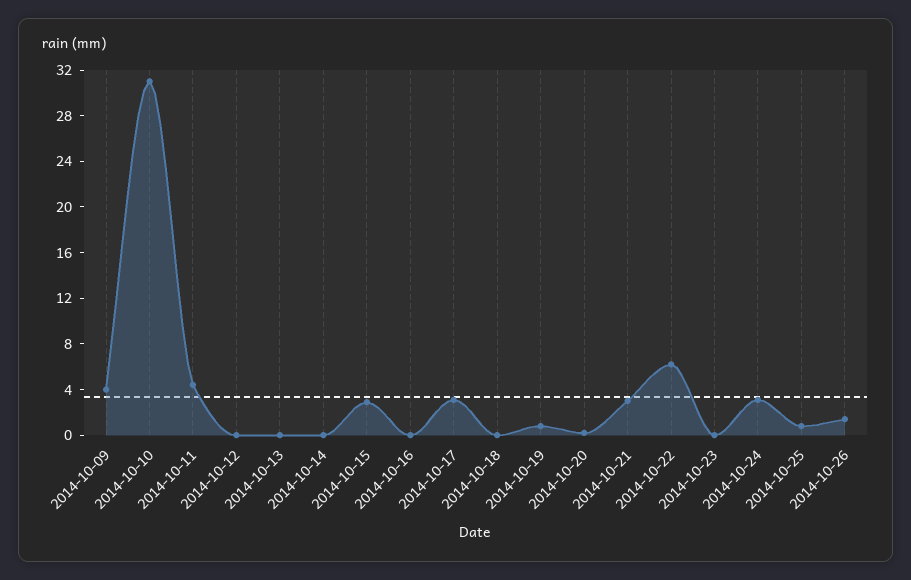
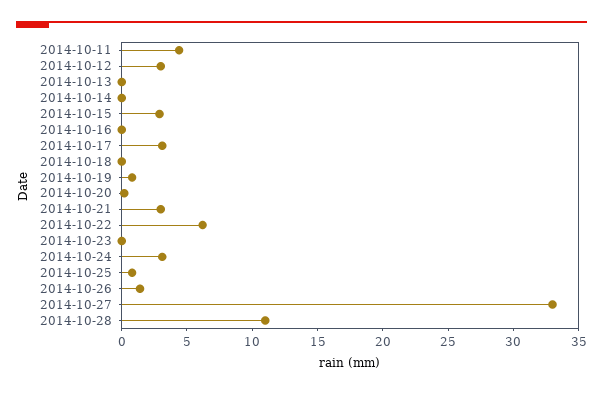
2014-10-09: 4 -> none
2014-10-10: 31 -> none
2014-10-12: 0 -> 3
2014-10-27: none -> 33
2014-10-28: none -> 11

